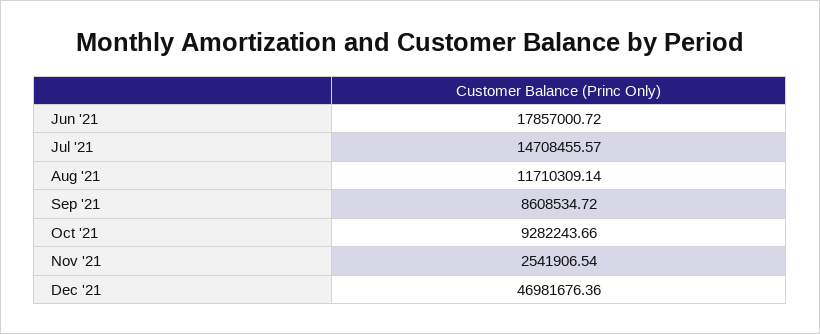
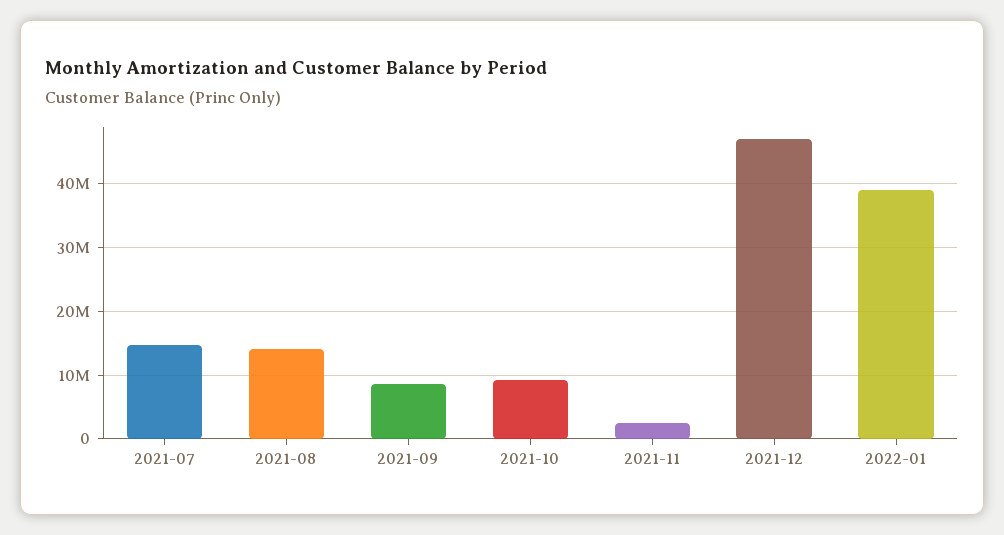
Jun '21: 17857000.72 -> none
Aug '21: 11710309.14 -> 14000000
2022-01: none -> 39000000

